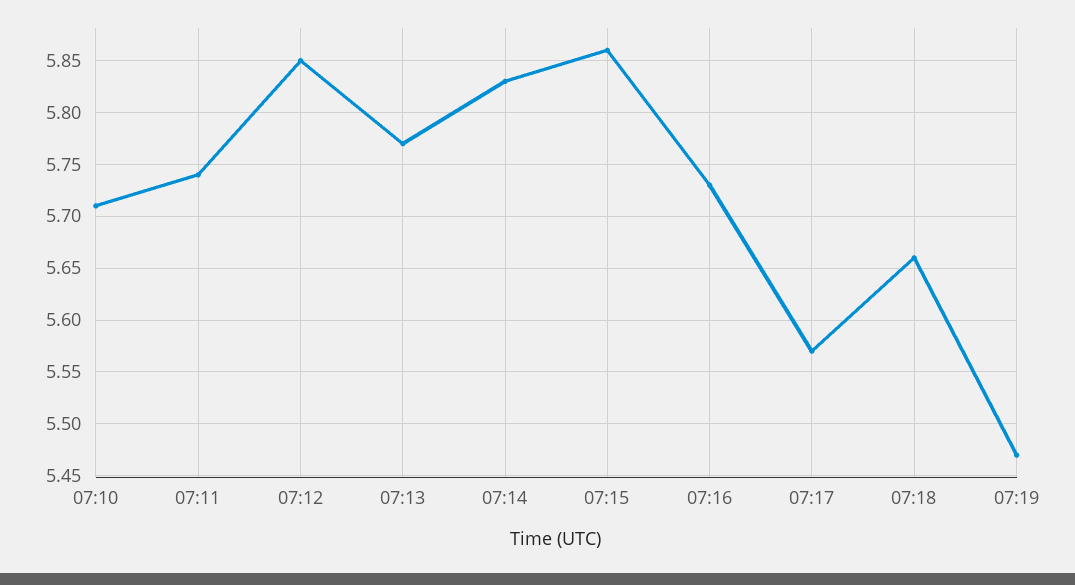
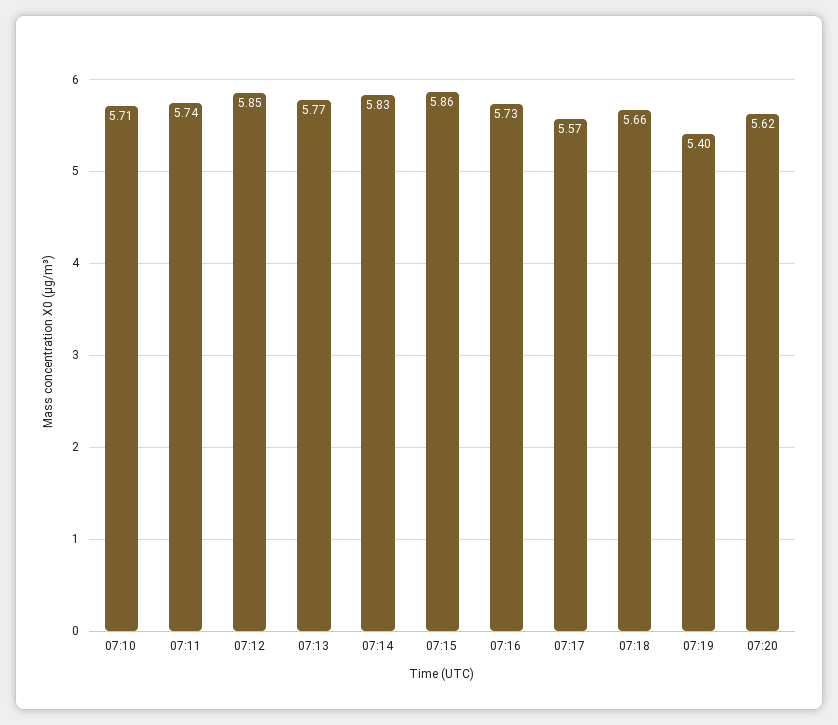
07:19: 5.47 -> 5.4
07:20: none -> 5.62

